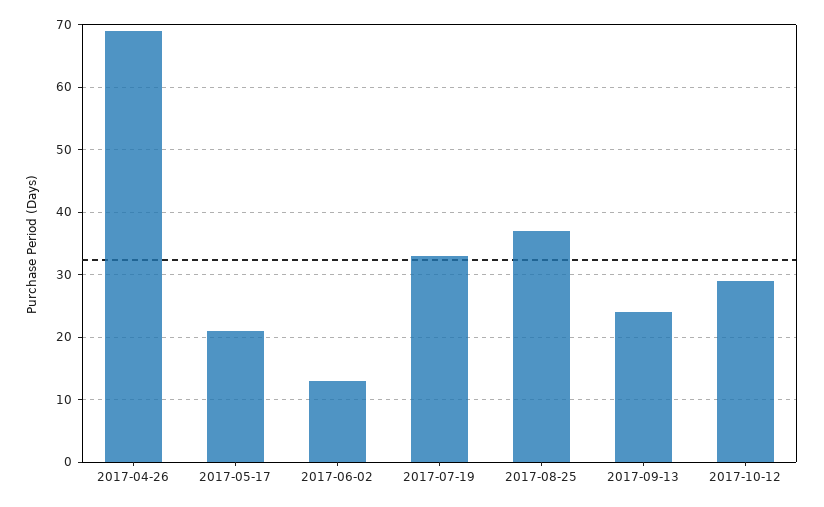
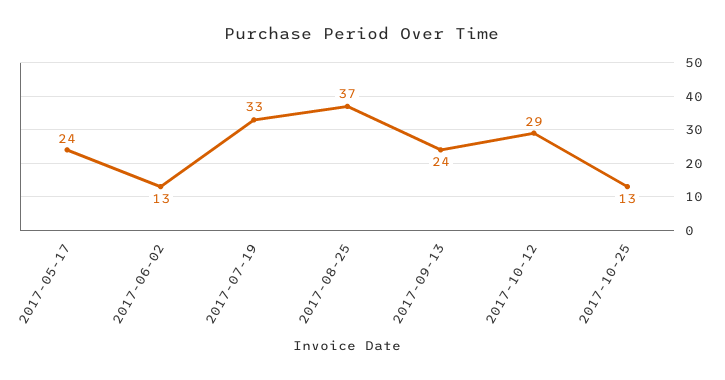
2017-04-26: 69 -> none
2017-05-17: 21 -> 24
2017-10-25: none -> 13

